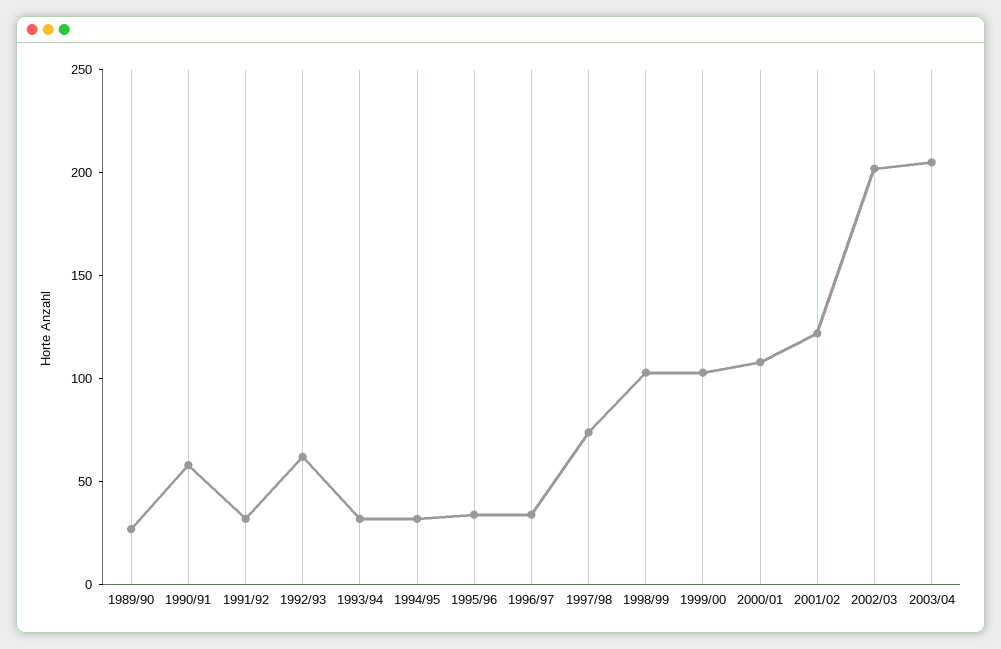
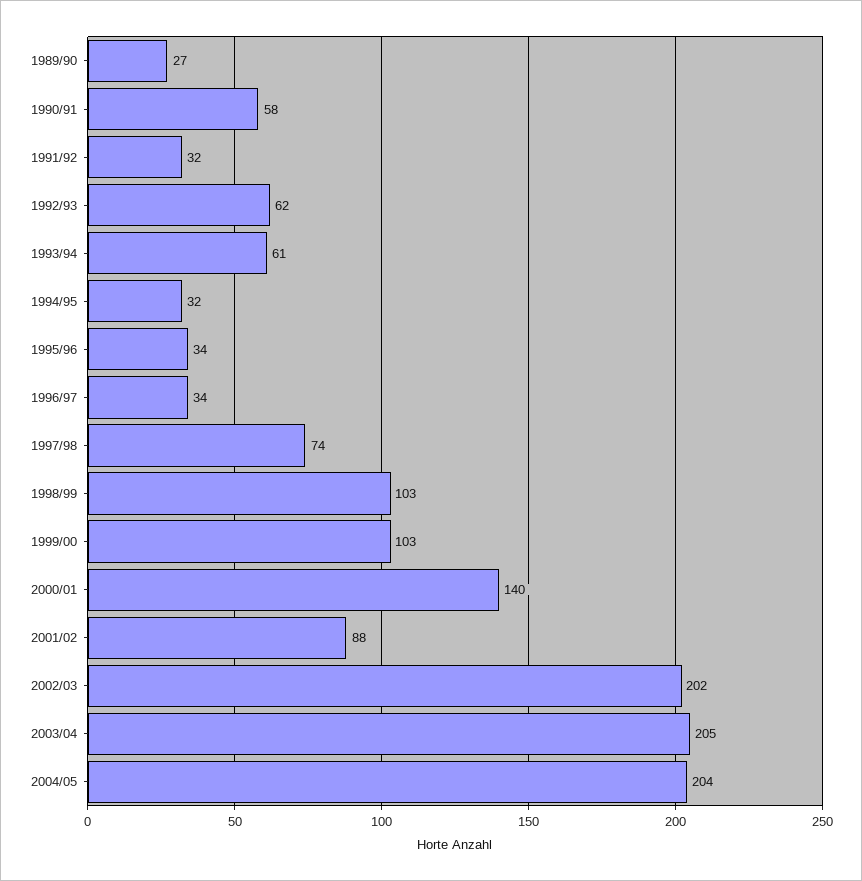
1993/94: 30 -> 61
2000/01: 110 -> 140
2001/02: 120 -> 88
2004/05: none -> 204

